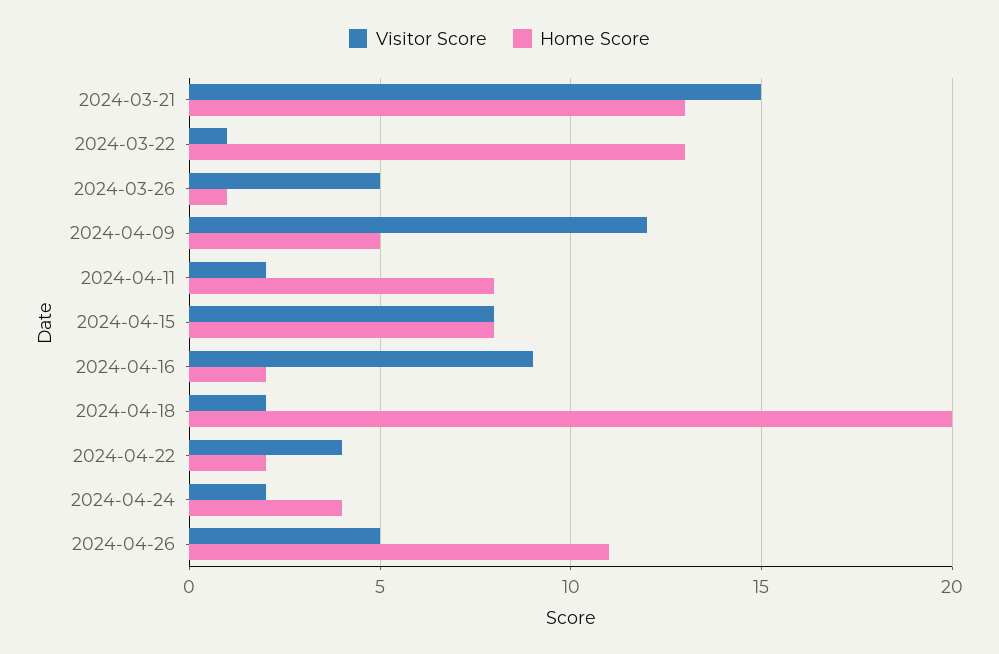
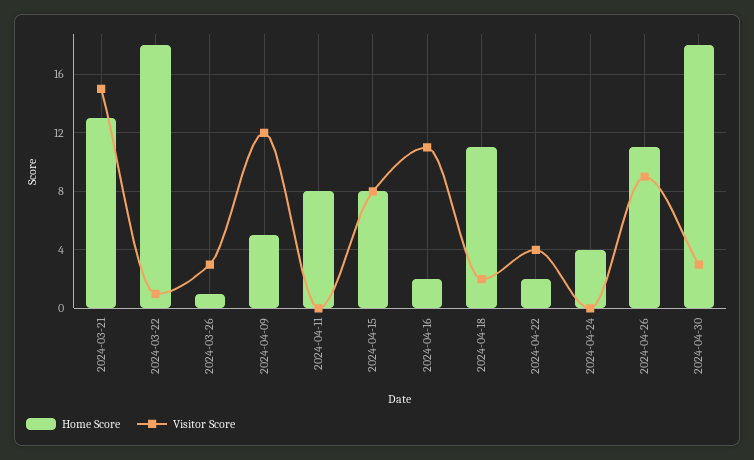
Home Score, 2024-03-22: 13 -> 18
Visitor Score, 2024-03-26: 5 -> 3
Visitor Score, 2024-04-11: 2 -> 0
Visitor Score, 2024-04-16: 9 -> 11
Home Score, 2024-04-18: 20 -> 11
Visitor Score, 2024-04-24: 2 -> 0
Visitor Score, 2024-04-26: 5 -> 9
Home Score, 2024-04-30: none -> 18
Visitor Score, 2024-04-30: none -> 3

